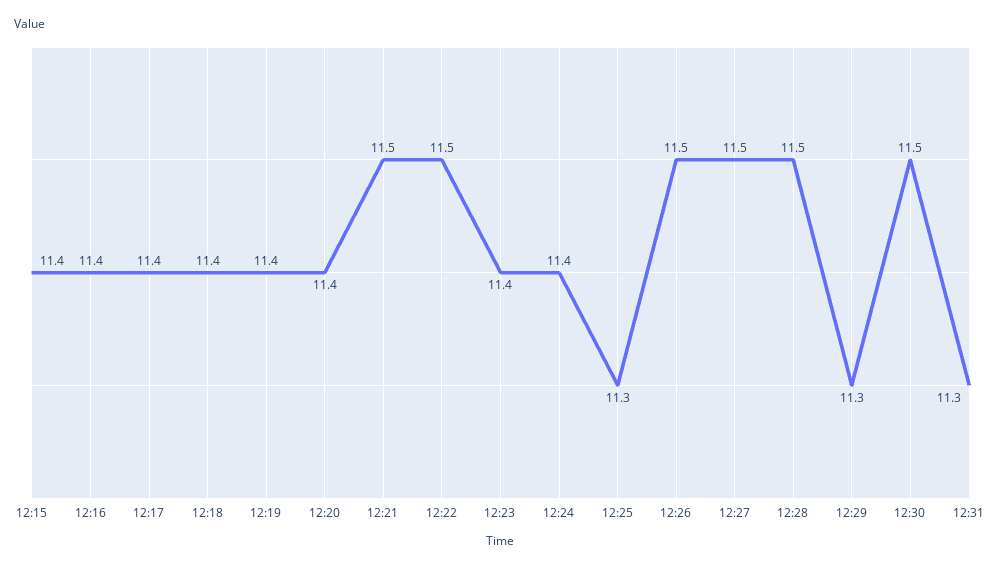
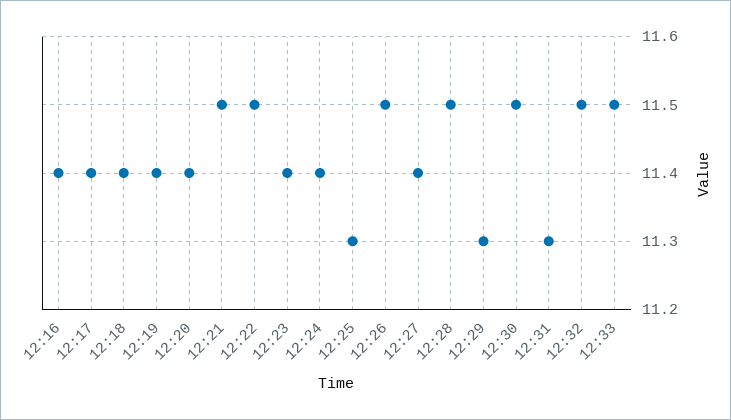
12:15: 11.4 -> none
12:27: 11.5 -> 11.4
12:32: none -> 11.5
12:33: none -> 11.5

